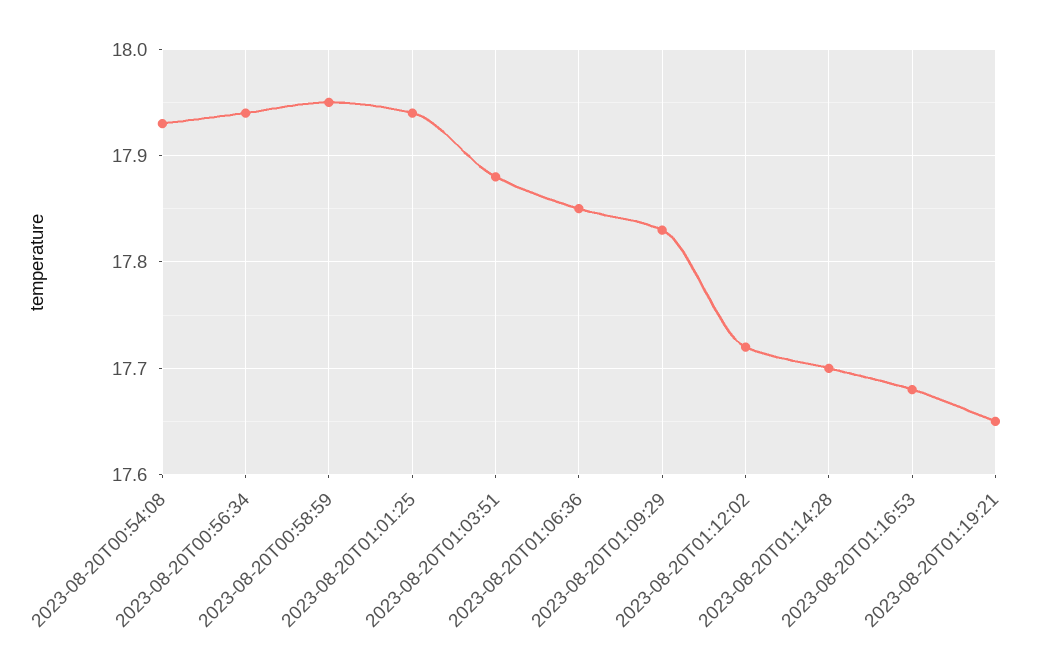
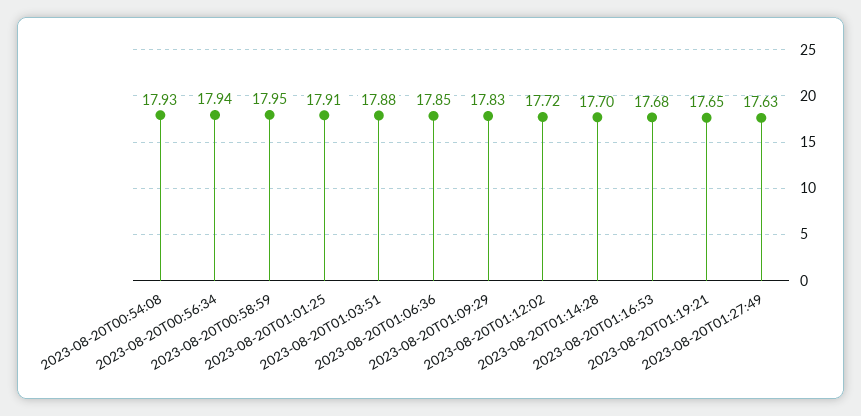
2023-08-20T01:01:25: 17.94 -> 17.91
2023-08-20T01:27:49: none -> 17.63

